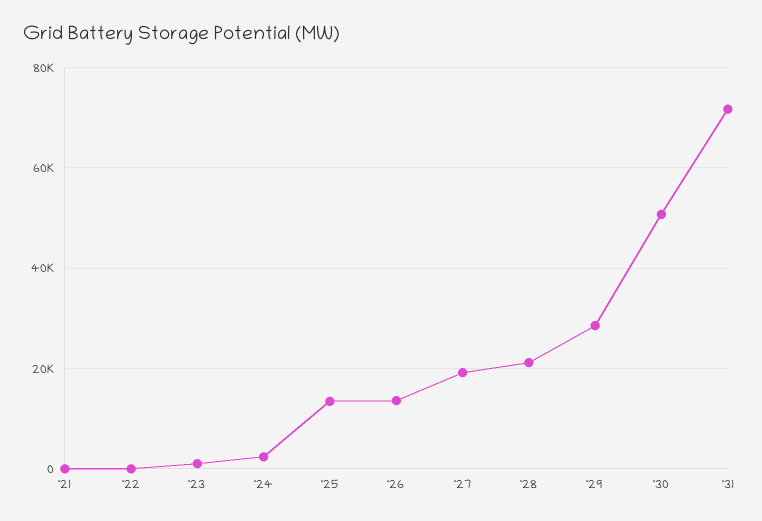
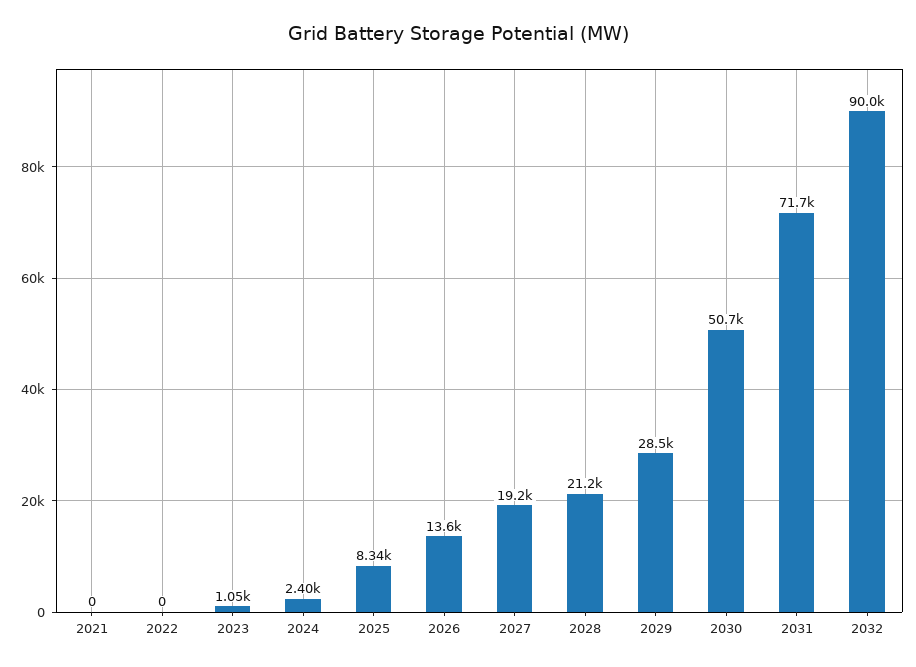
'25: 14000 -> 8340
2032: none -> 90000

